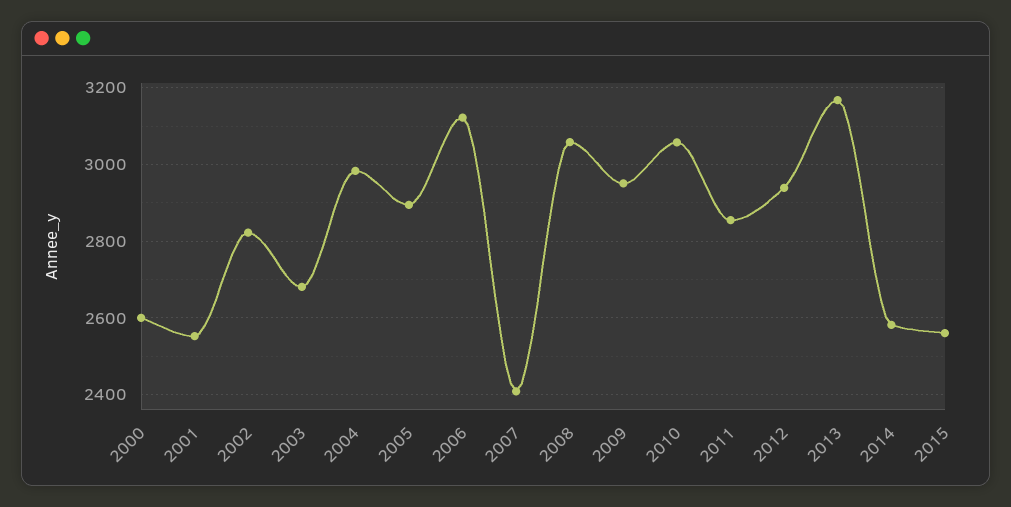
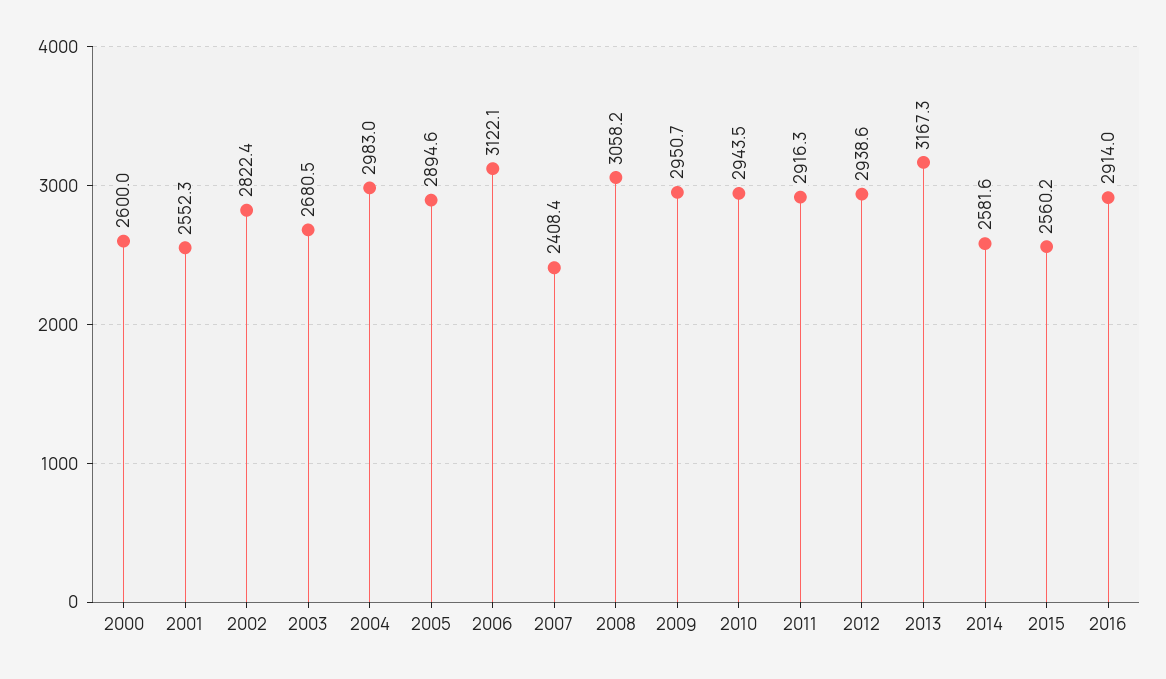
2010: 3060 -> 2943.5
2011: 2860 -> 2916.3
2016: none -> 2914

